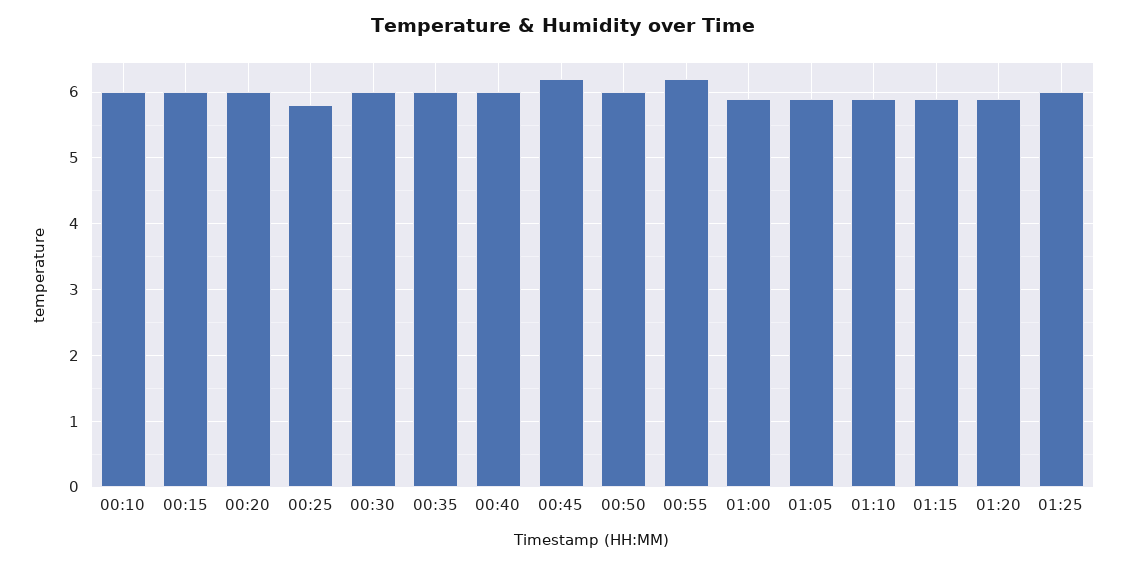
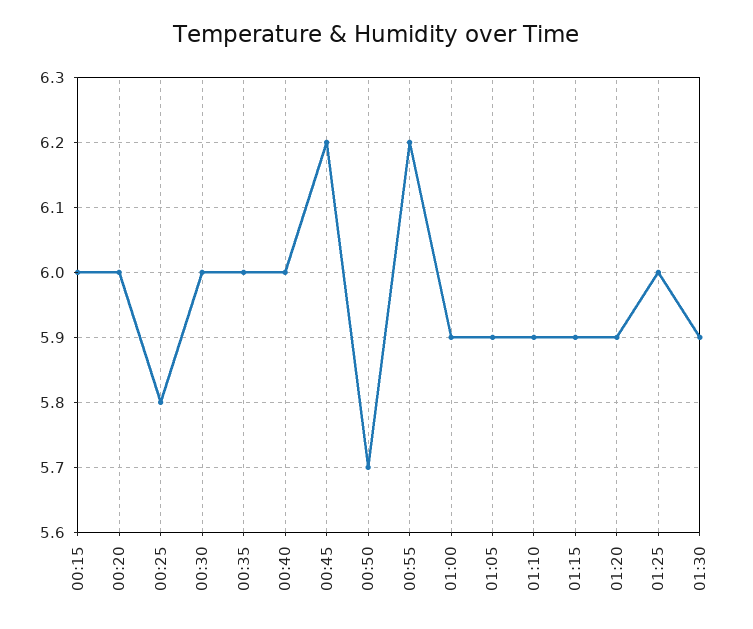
00:10: 6 -> none
00:50: 6 -> 5.7
01:30: none -> 5.9

